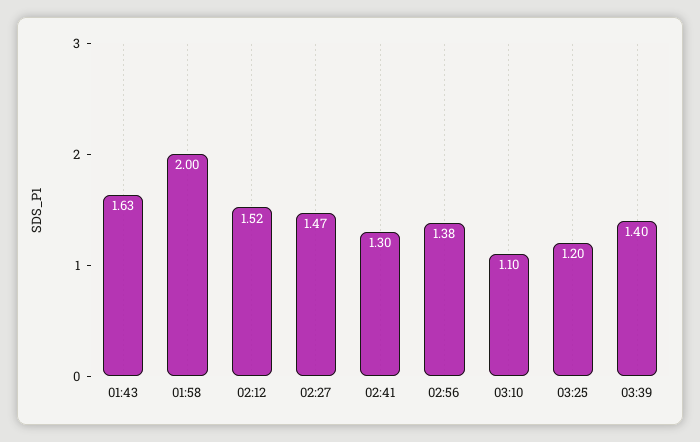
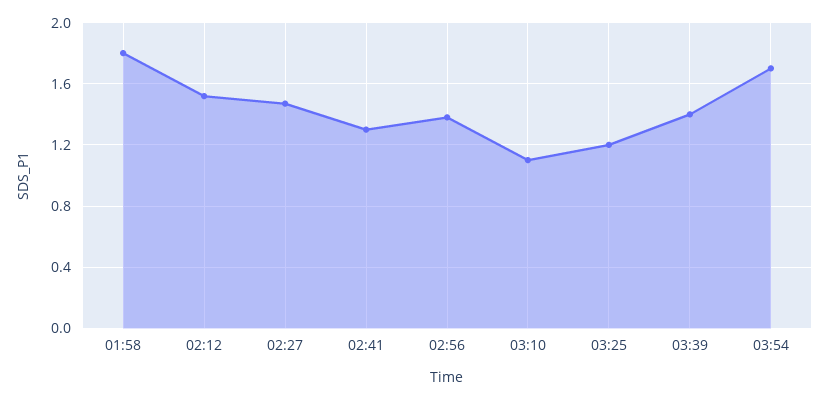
01:43: 1.63 -> none
01:58: 2 -> 1.8
03:54: none -> 1.7

